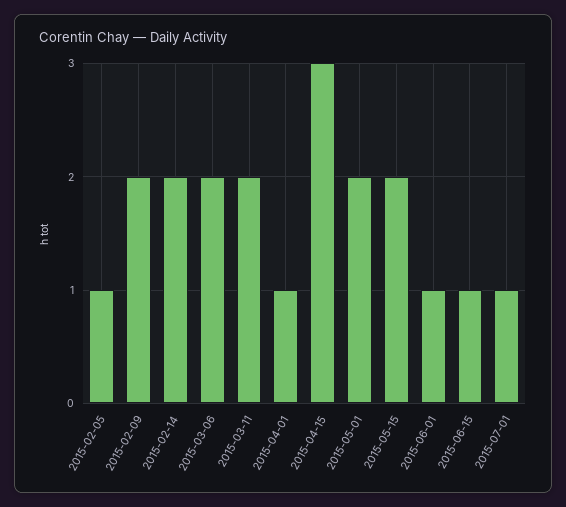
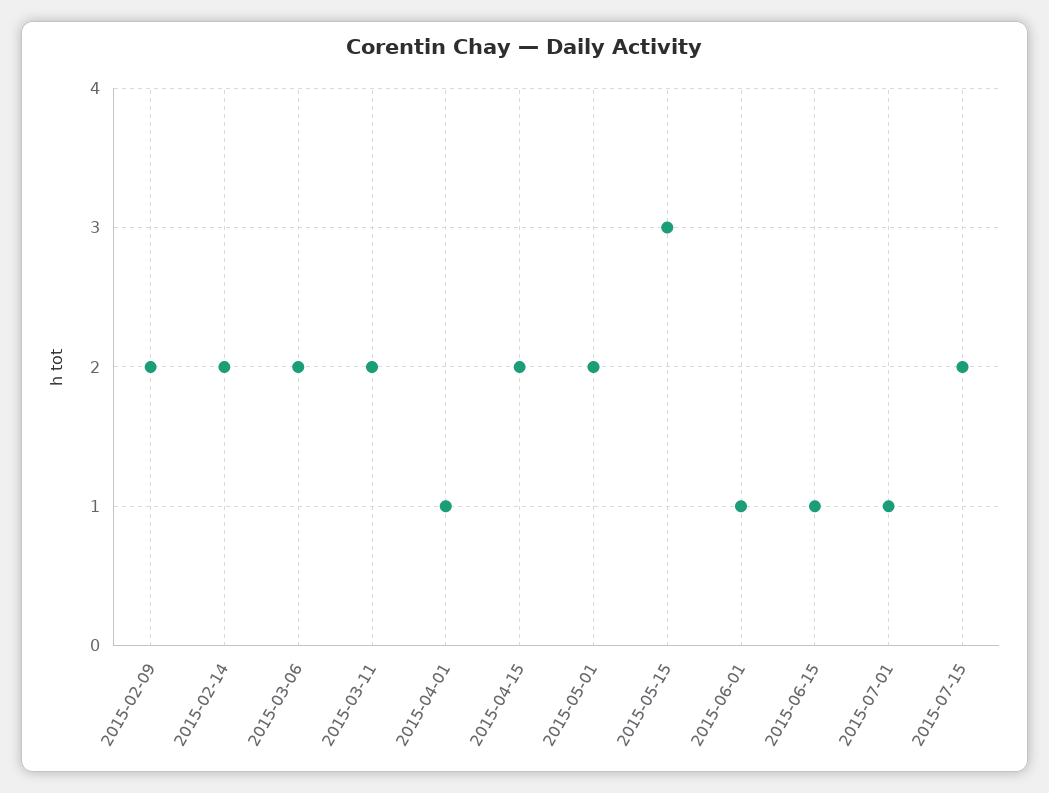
2015-02-05: 1 -> none
2015-04-15: 3 -> 2
2015-05-15: 2 -> 3
2015-07-15: none -> 2

